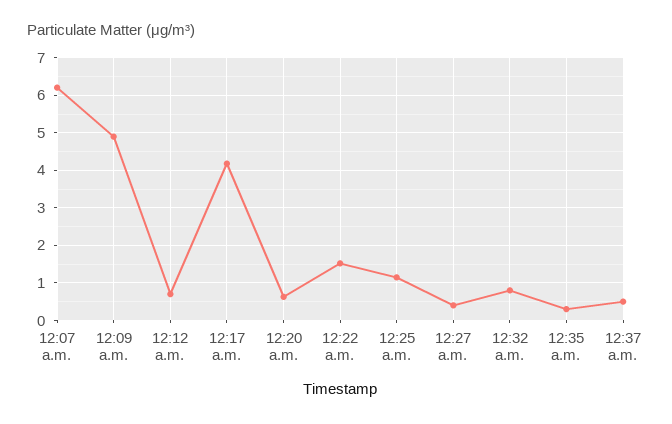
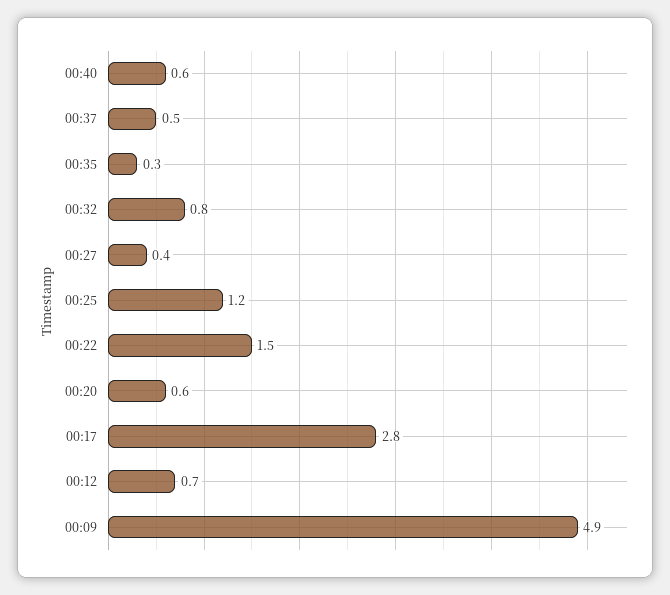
12:07 a.m.: 6.2 -> none
12:17 a.m.: 4.2 -> 2.8
00:40: none -> 0.6

